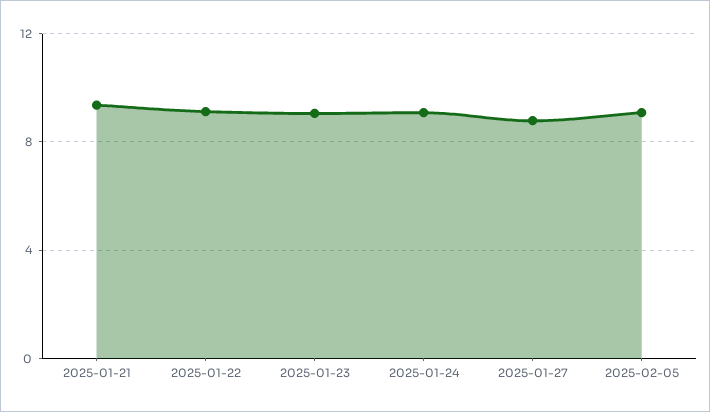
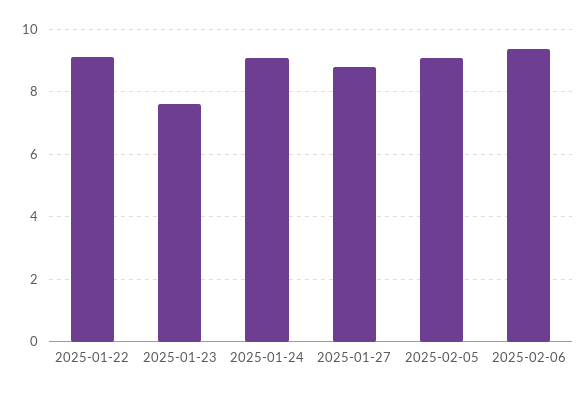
2025-01-21: 9.5 -> none
2025-01-23: 9 -> 7.6
2025-02-06: none -> 9.4

